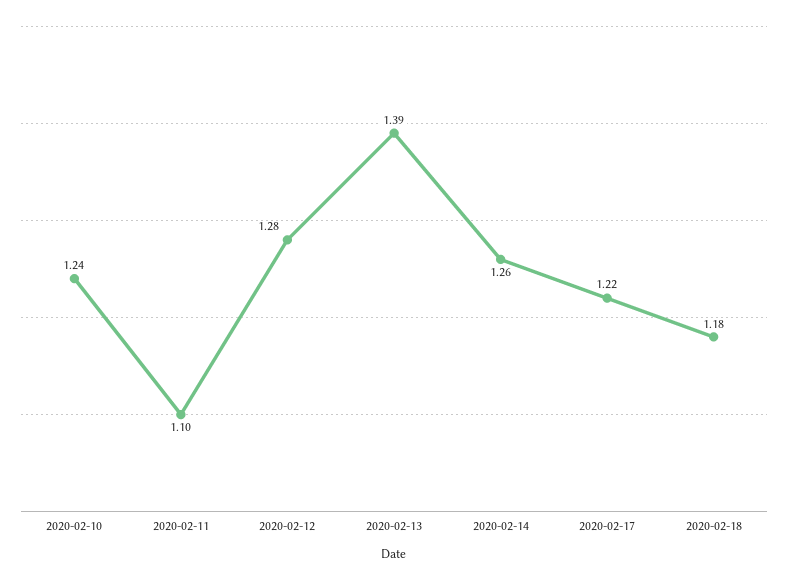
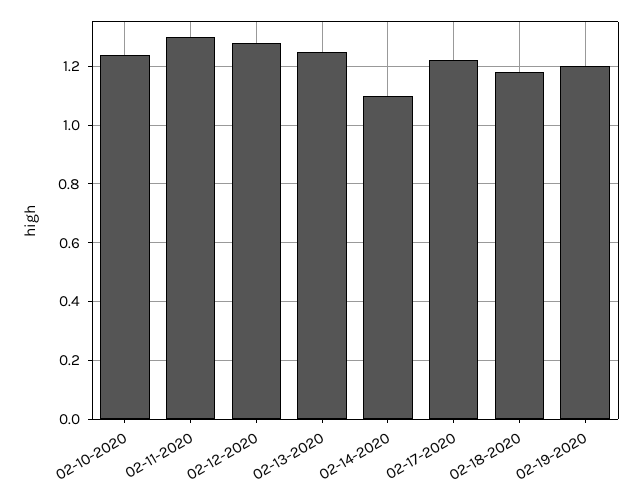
2020-02-11: 1.1 -> 1.3
2020-02-13: 1.39 -> 1.25
2020-02-14: 1.26 -> 1.1
02-19-2020: none -> 1.2

